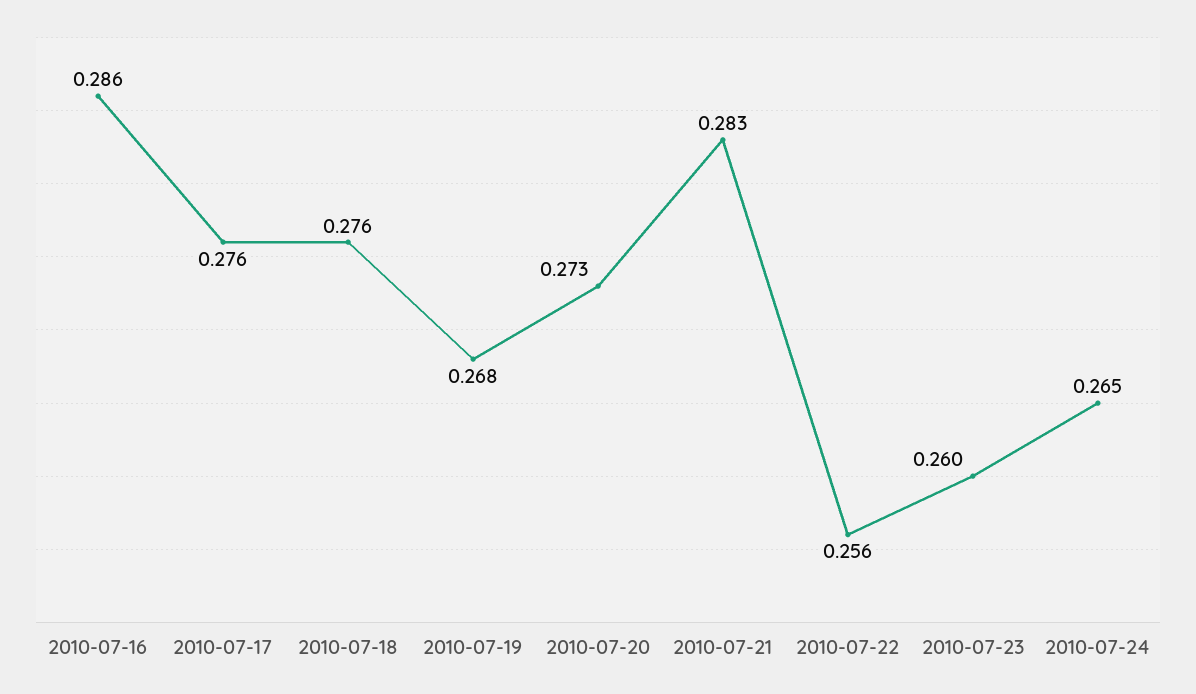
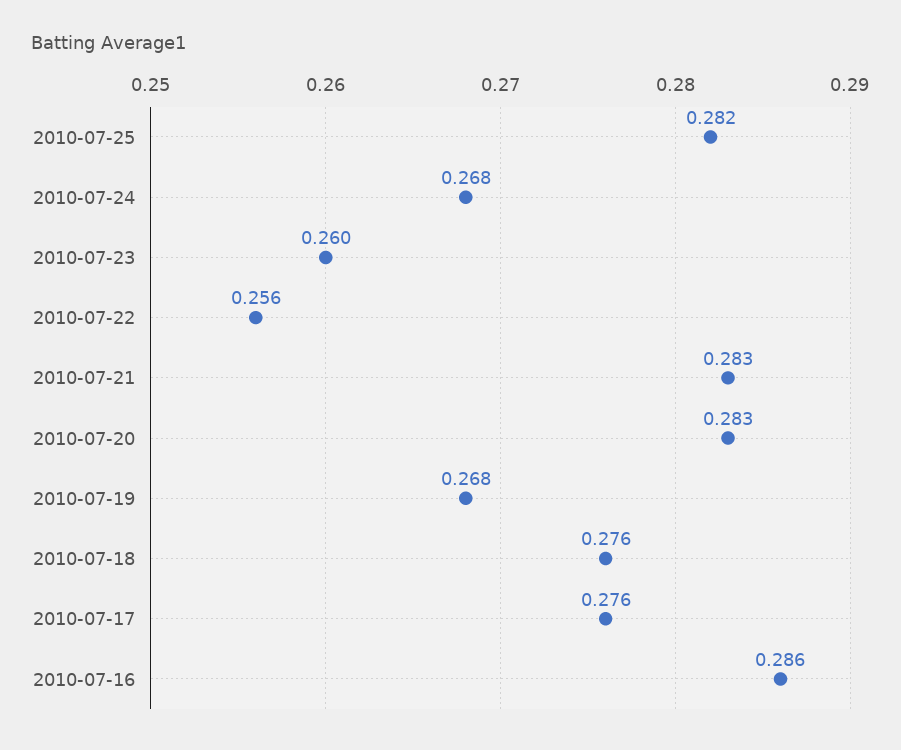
2010-07-20: 0.273 -> 0.283
2010-07-24: 0.265 -> 0.268
2010-07-25: none -> 0.282

